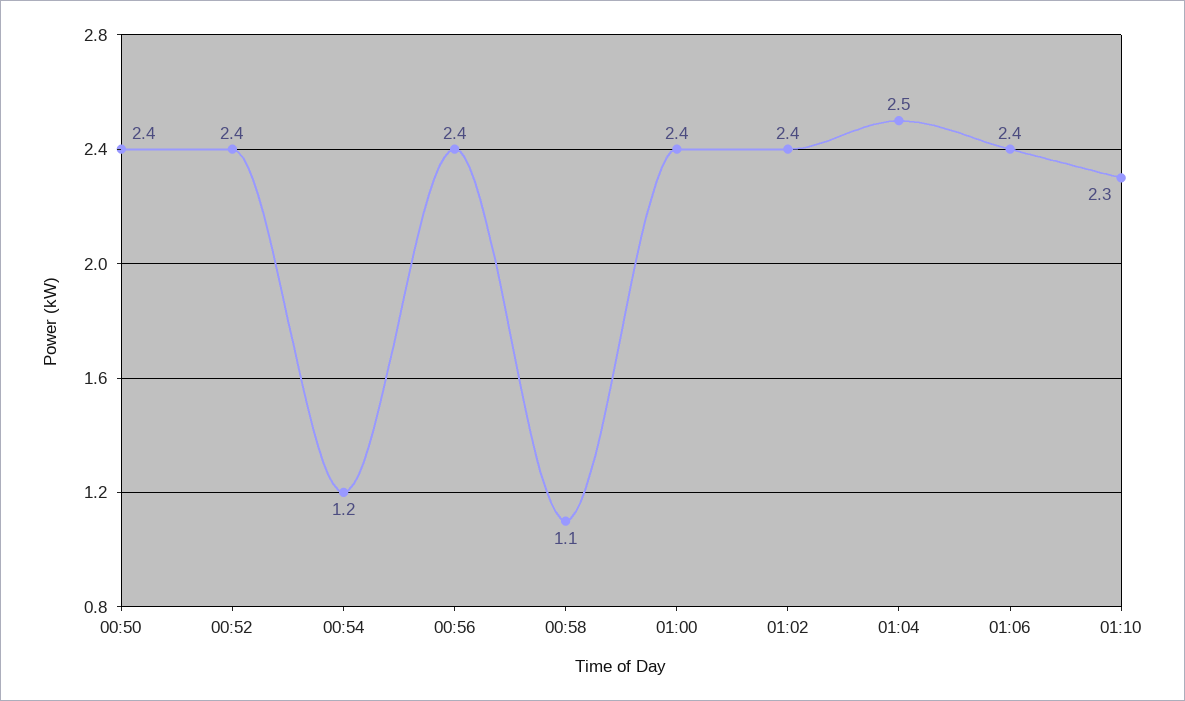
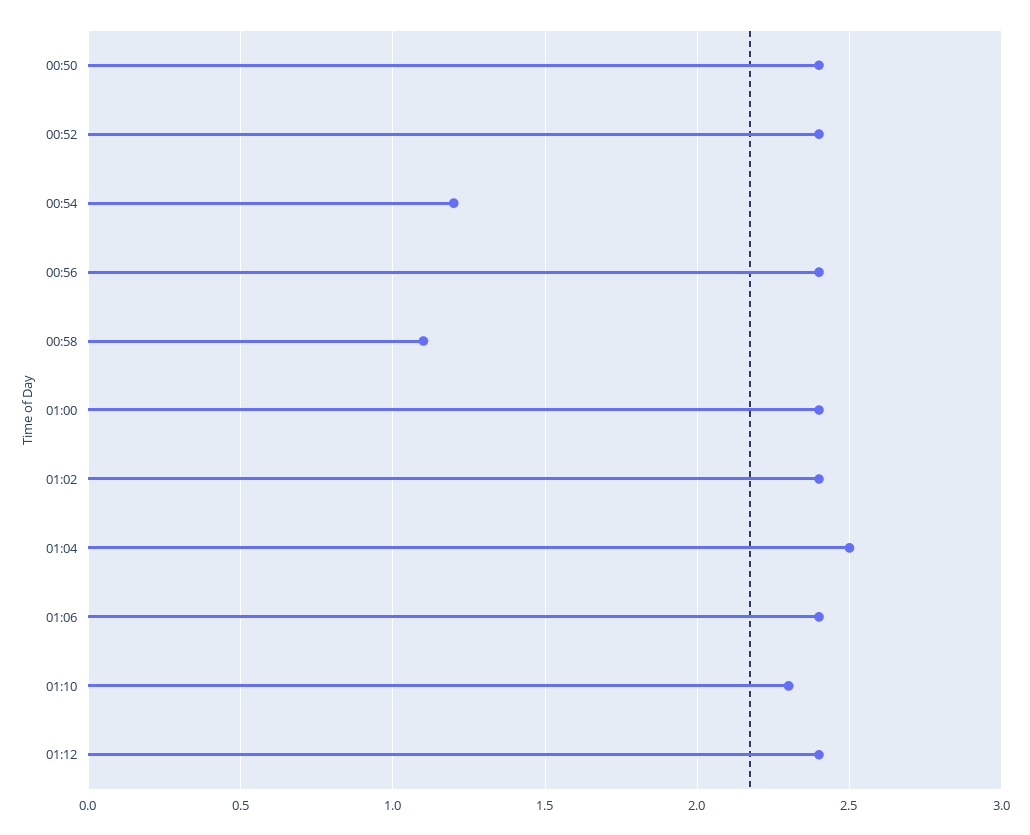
01:12: none -> 2.4

